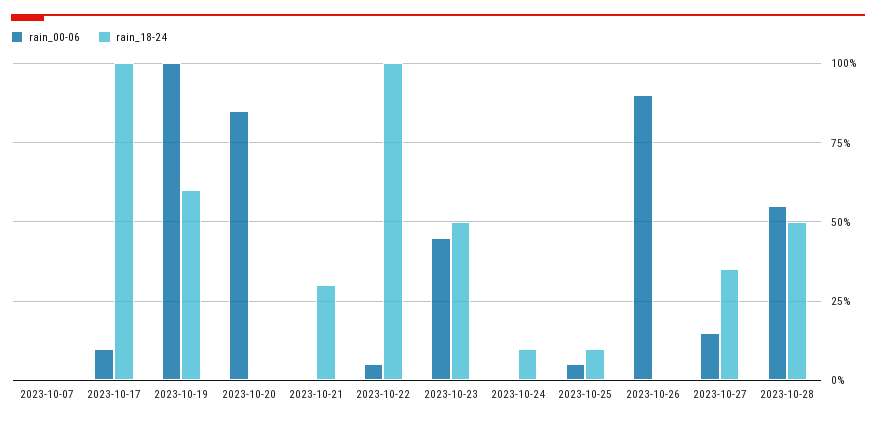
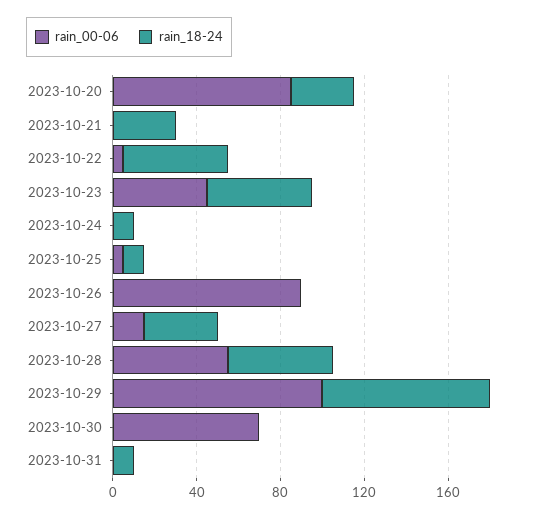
rain_00-06, 2023-10-07: 0 -> none
rain_18-24, 2023-10-07: 0 -> none
rain_00-06, 2023-10-17: 10 -> none
rain_18-24, 2023-10-17: 100 -> none
rain_00-06, 2023-10-19: 100 -> none
rain_18-24, 2023-10-19: 60 -> none
rain_18-24, 2023-10-20: 0 -> 30
rain_18-24, 2023-10-22: 100 -> 50
rain_00-06, 2023-10-29: none -> 100
rain_18-24, 2023-10-29: none -> 80
rain_00-06, 2023-10-30: none -> 70
rain_18-24, 2023-10-30: none -> 0
rain_00-06, 2023-10-31: none -> 0
rain_18-24, 2023-10-31: none -> 10

